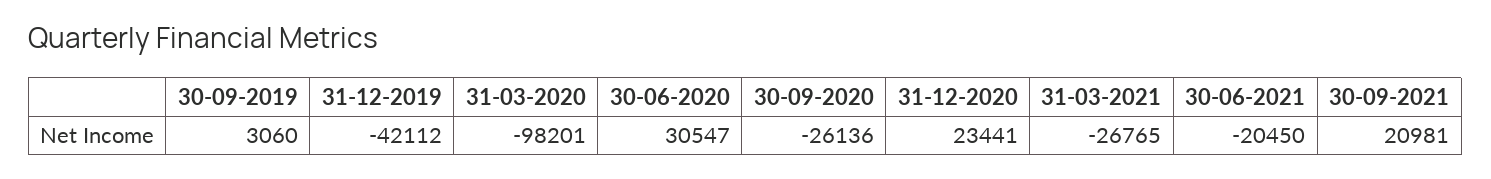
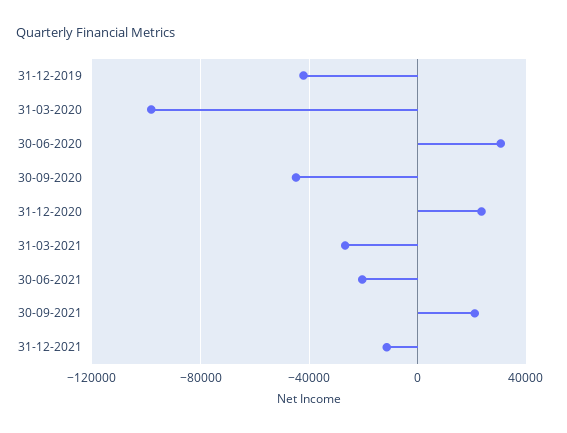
30-09-2019: 3060 -> none
30-09-2020: -26136 -> -45000
31-12-2021: none -> -10000

